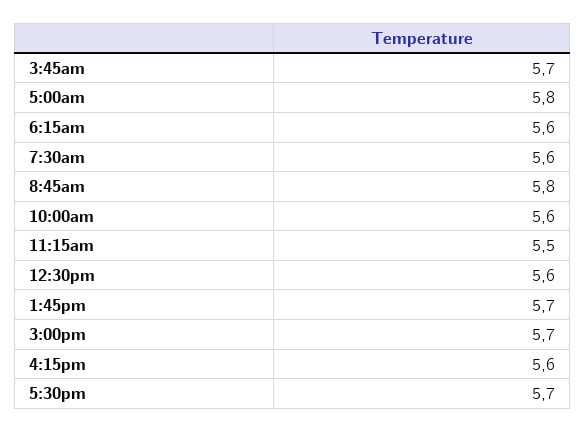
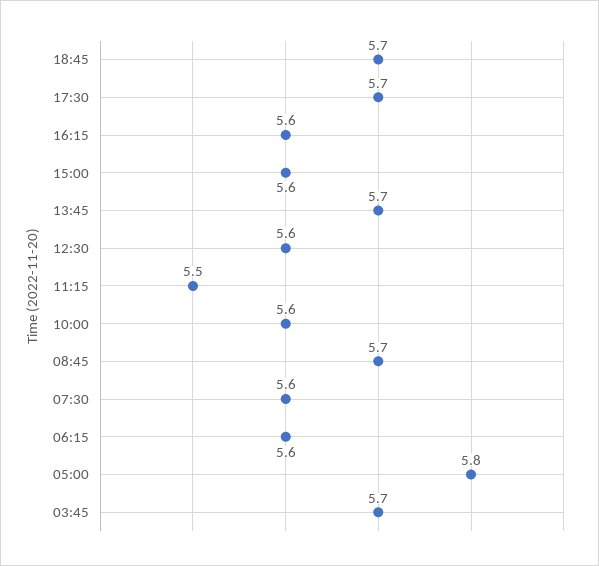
8:45am: 5.8 -> 5.7
3:00pm: 5.7 -> 5.6
18:45: none -> 5.7

